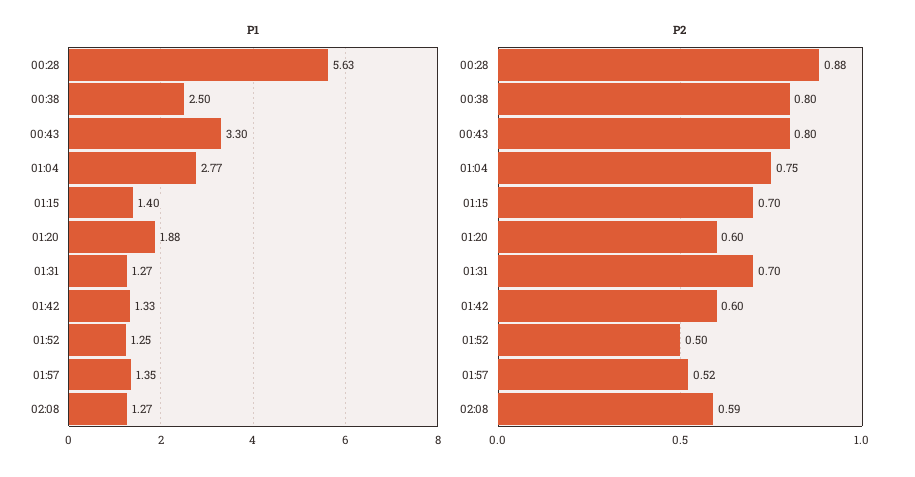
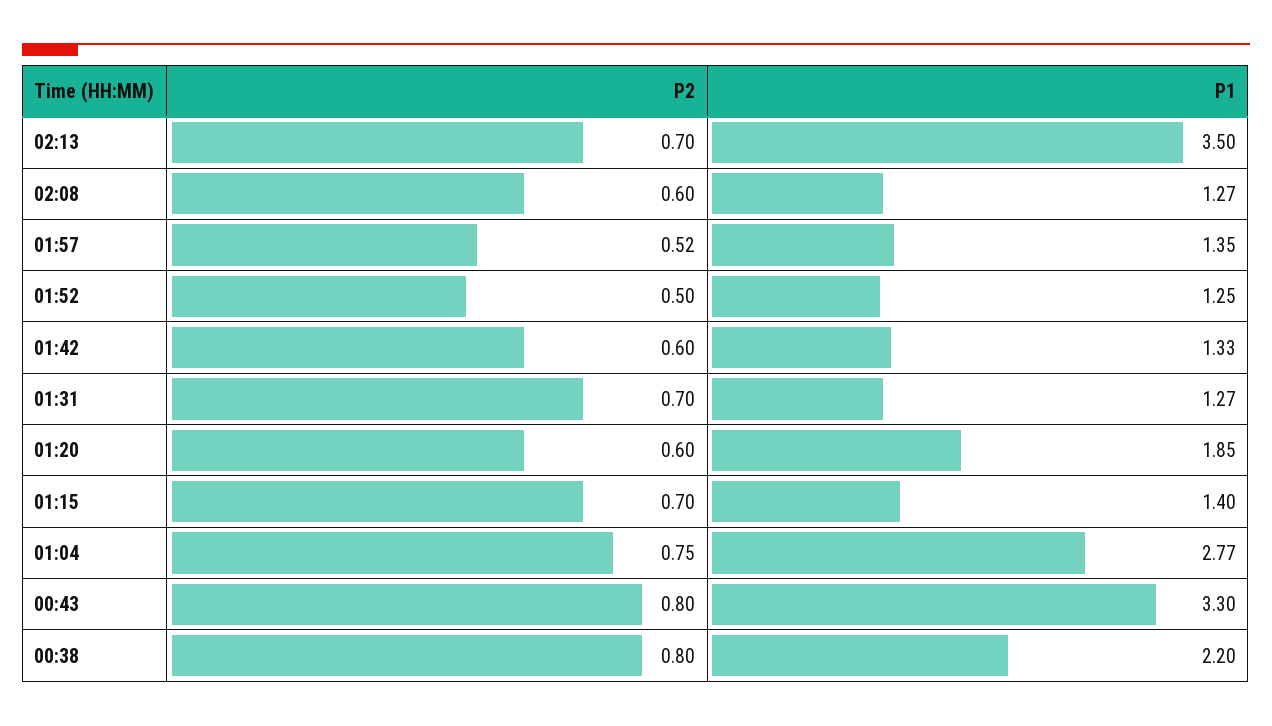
P1, 00:28: 5.63 -> none
P1, 00:38: 2.5 -> 2.2
P1, 01:20: 1.88 -> 1.85
P2, 00:28: 0.88 -> none
P2, 02:08: 0.59 -> 0.6
P2, 02:13: none -> 0.7
P1, 02:13: none -> 3.5

